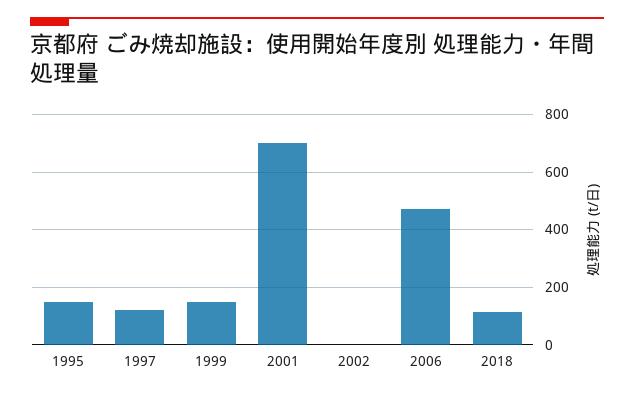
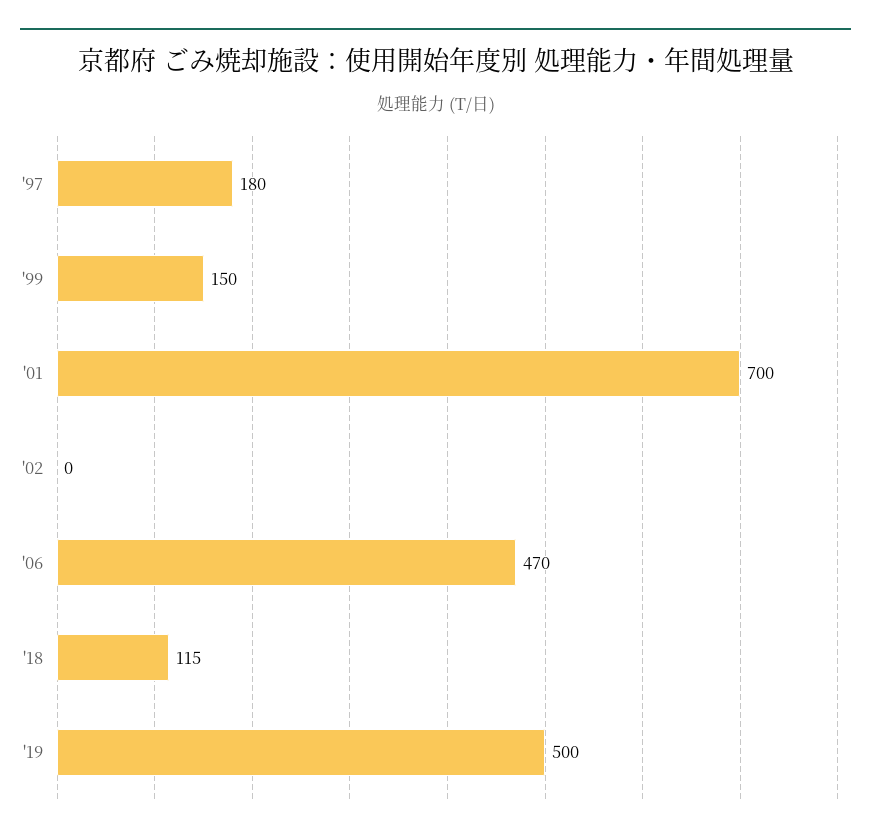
1995: 150 -> none
1997: 125 -> 180
'19: none -> 500

